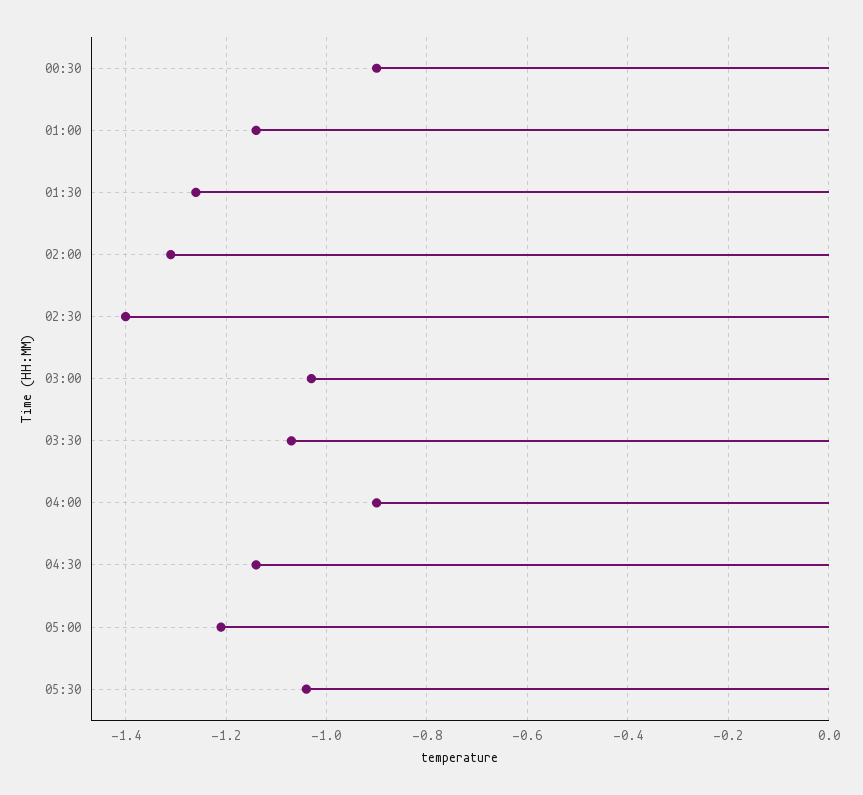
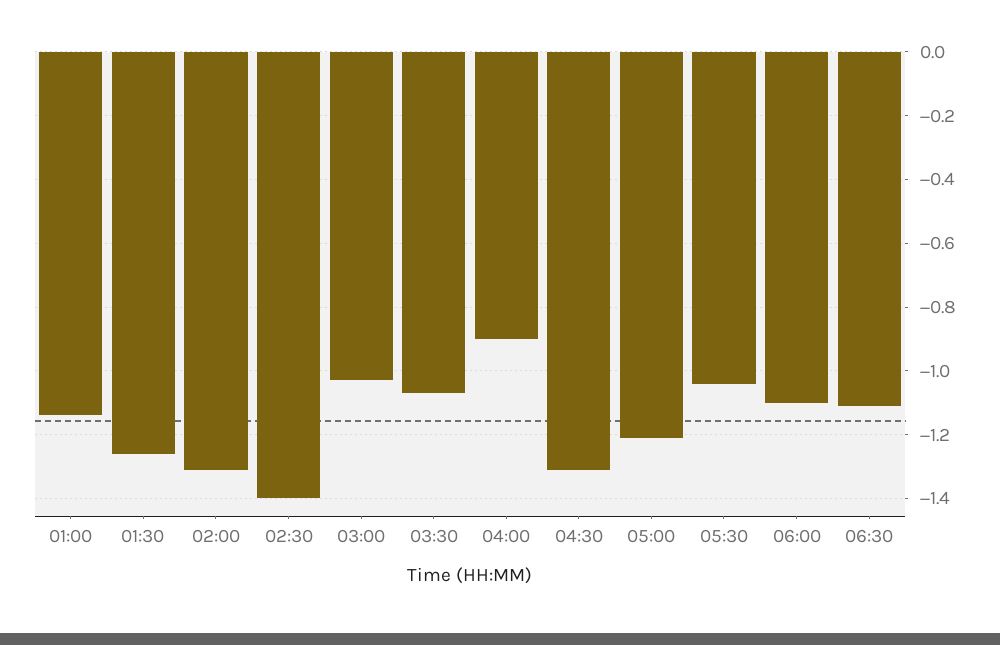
00:30: -0.9 -> none
04:30: -1.15 -> -1.3
06:00: none -> -1.1
06:30: none -> -1.1

